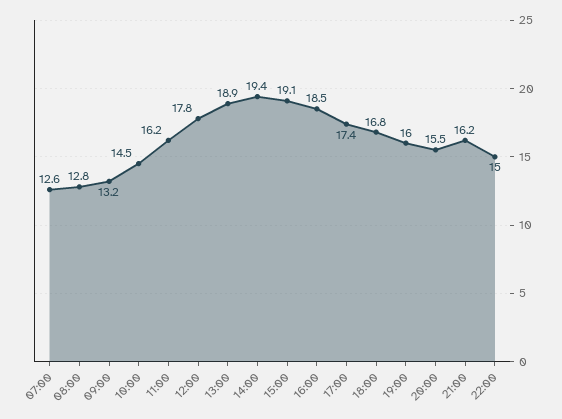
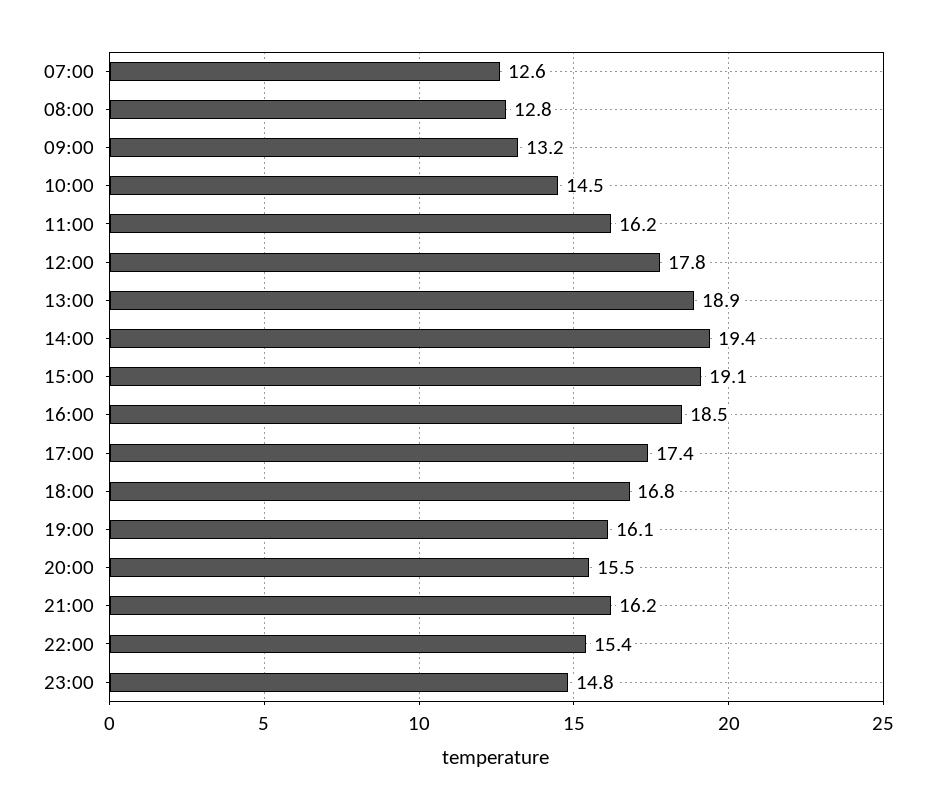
19:00: 16 -> 16.1
22:00: 15 -> 15.4
23:00: none -> 14.8

